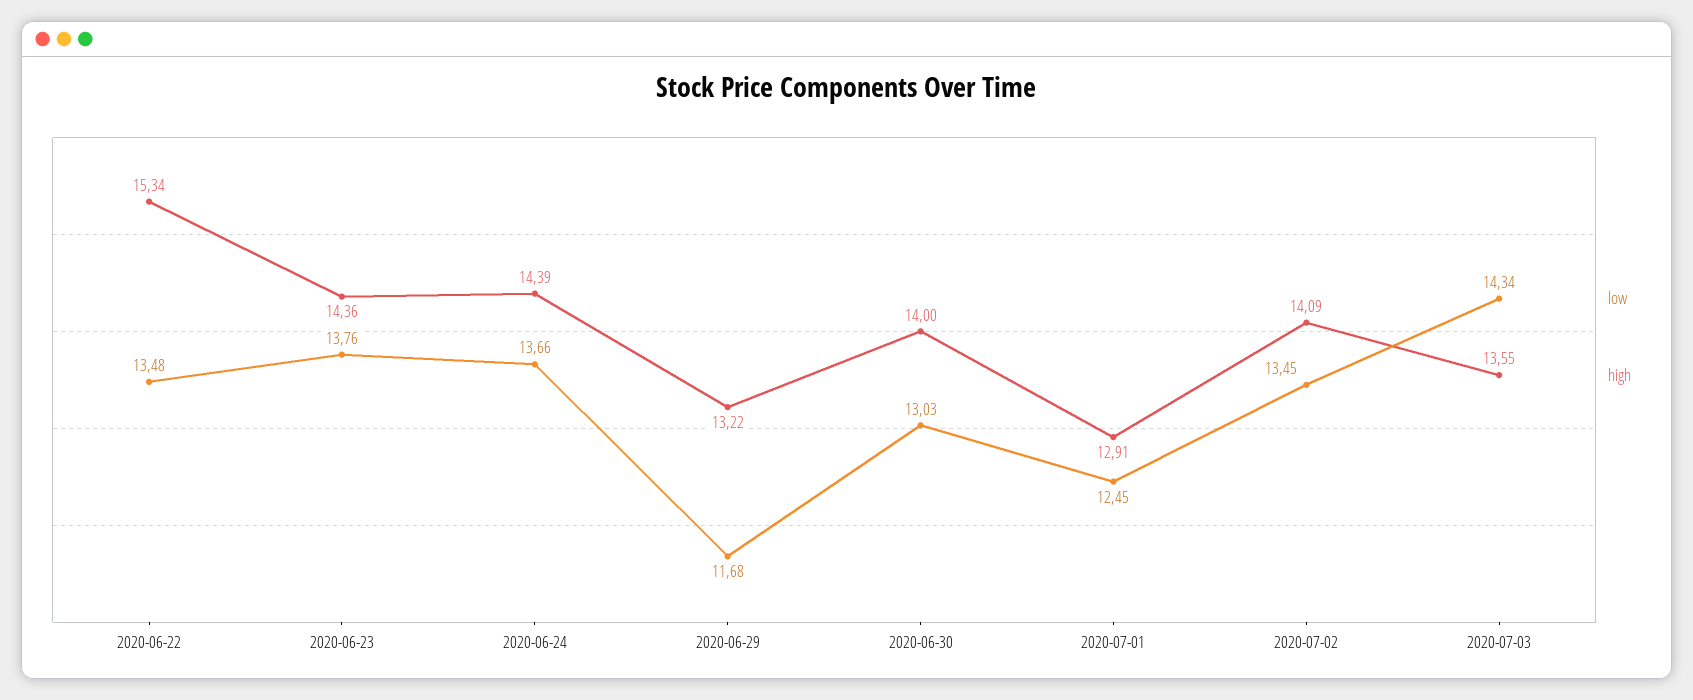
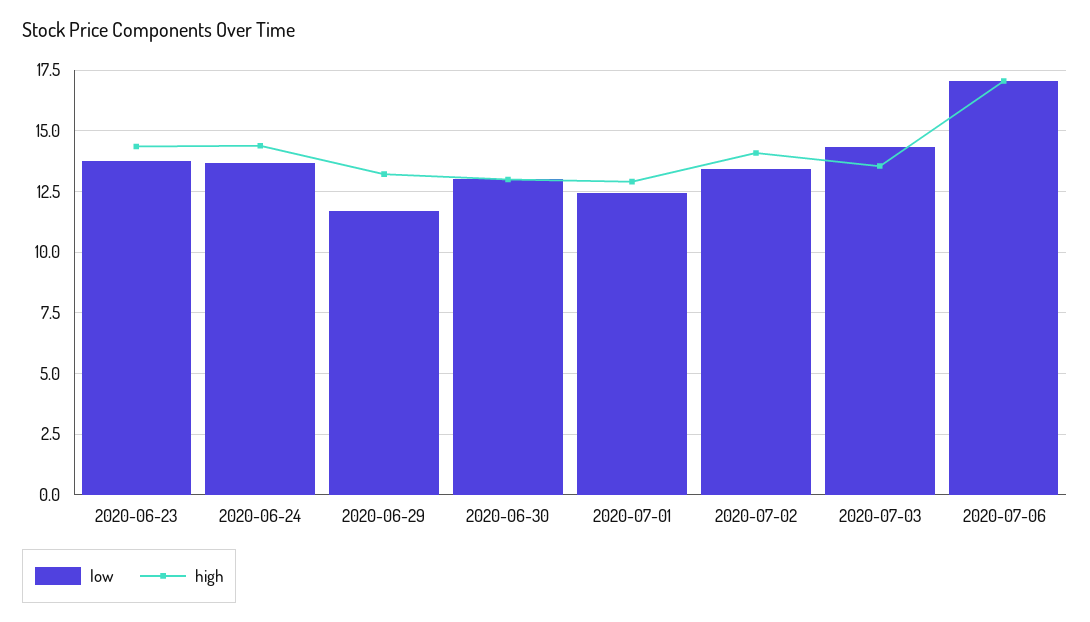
low, 2020-06-22: 13.48 -> none
high, 2020-06-22: 15.34 -> none
high, 2020-06-30: 14 -> 13
low, 2020-07-06: none -> 17
high, 2020-07-06: none -> 17

